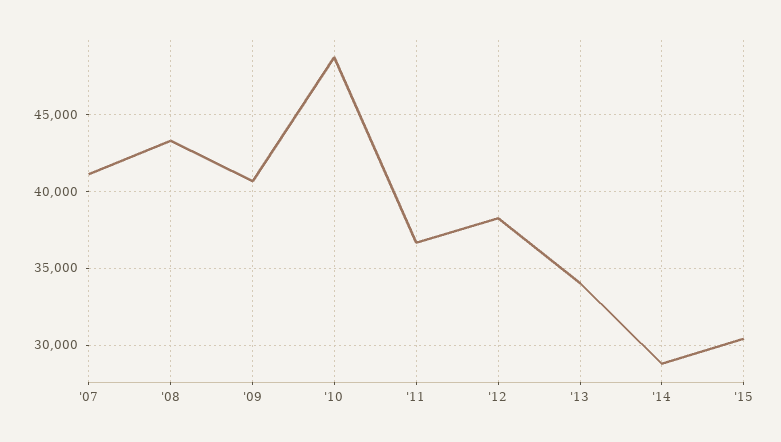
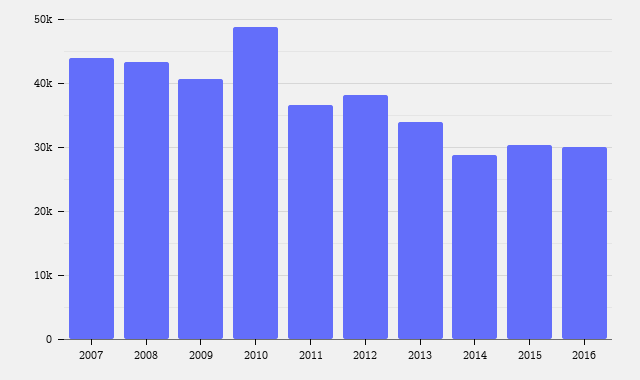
'07: 41000 -> 44000
2016: none -> 30000

